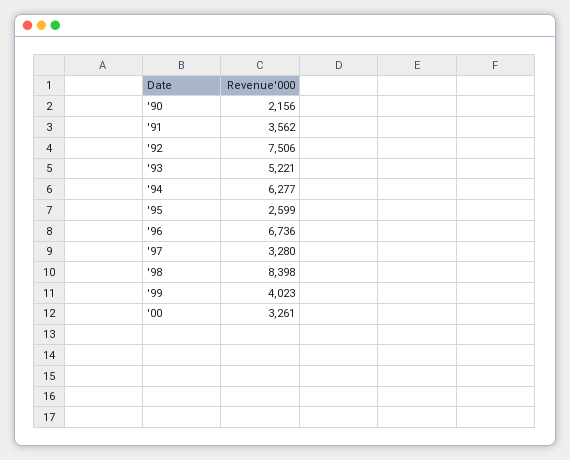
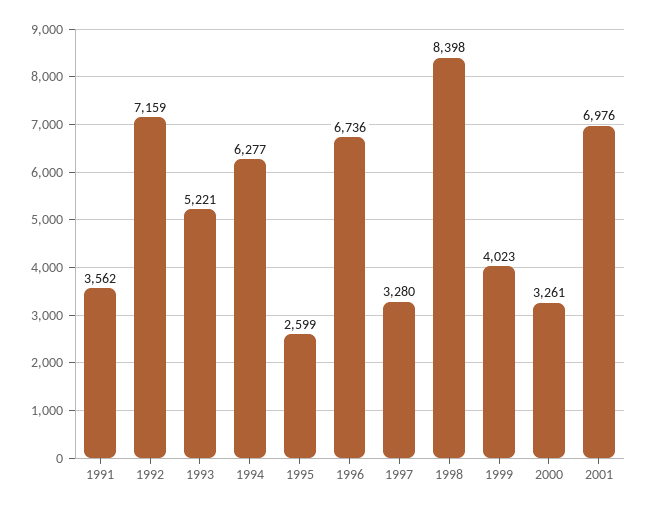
'90: 2156 -> none
'92: 7506 -> 7159
2001: none -> 6976

